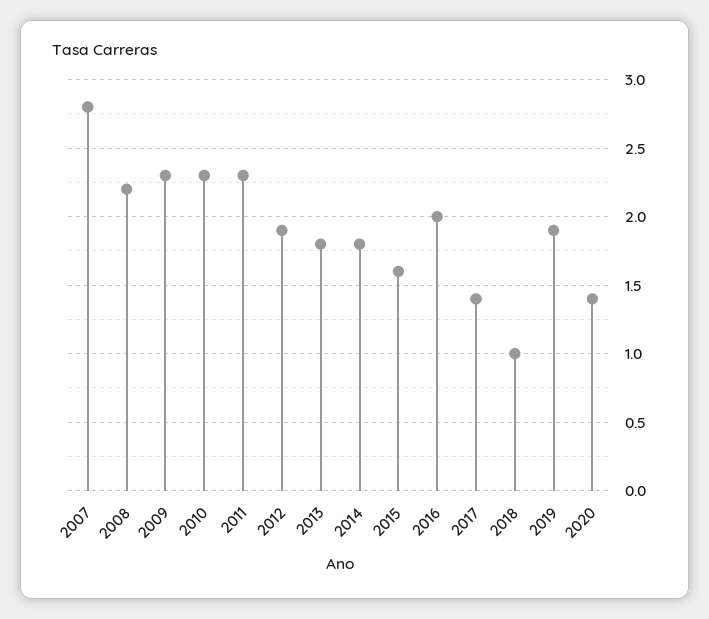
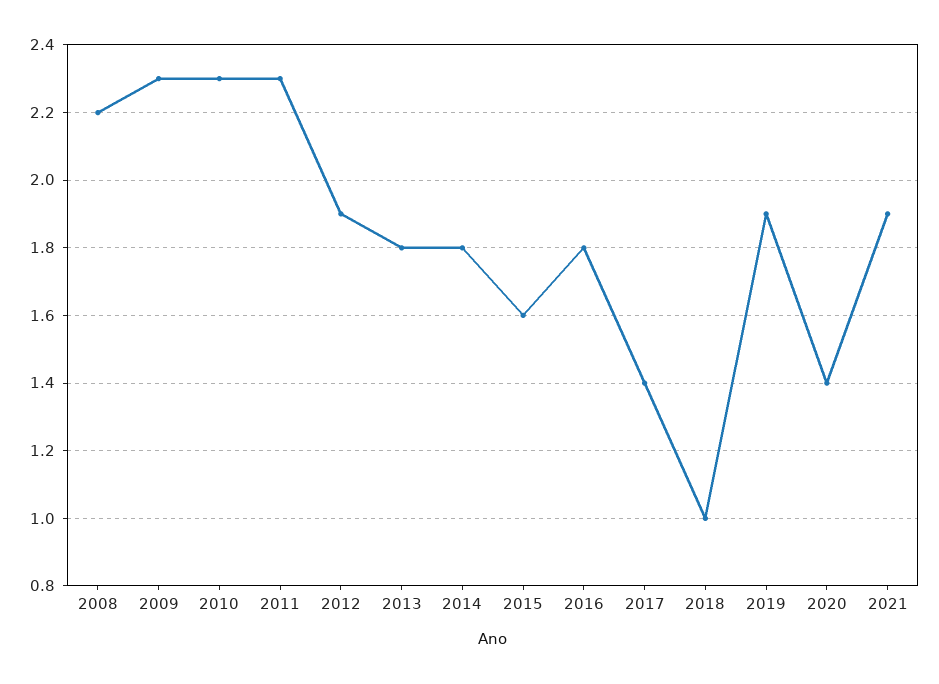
2007: 2.8 -> none
2016: 2 -> 1.8
2021: none -> 1.9

